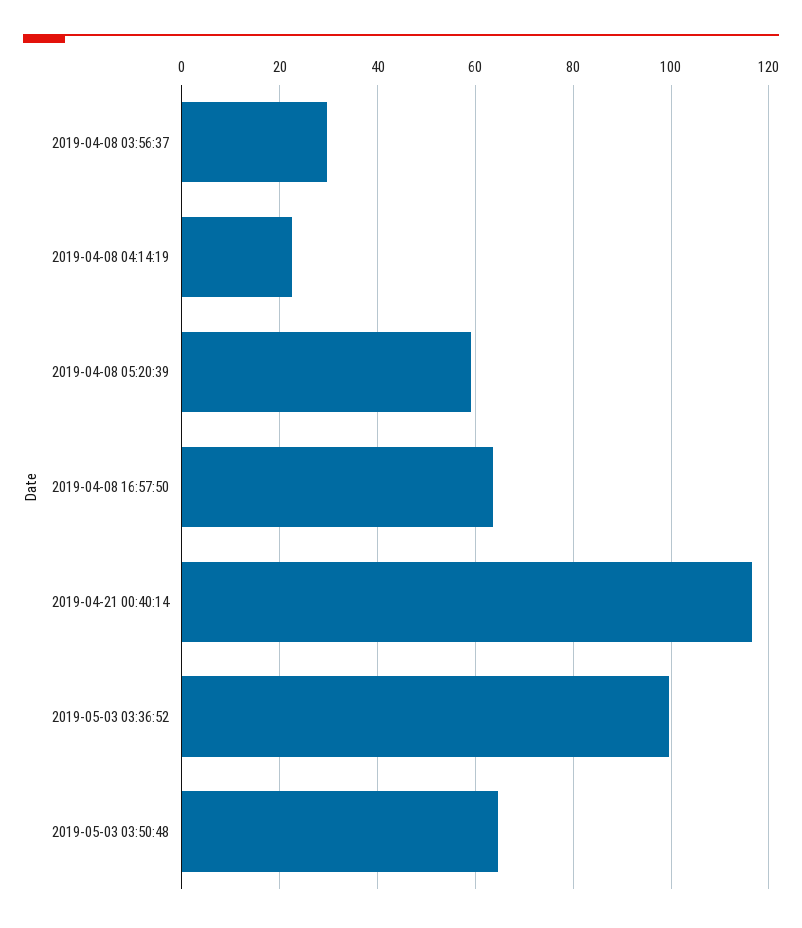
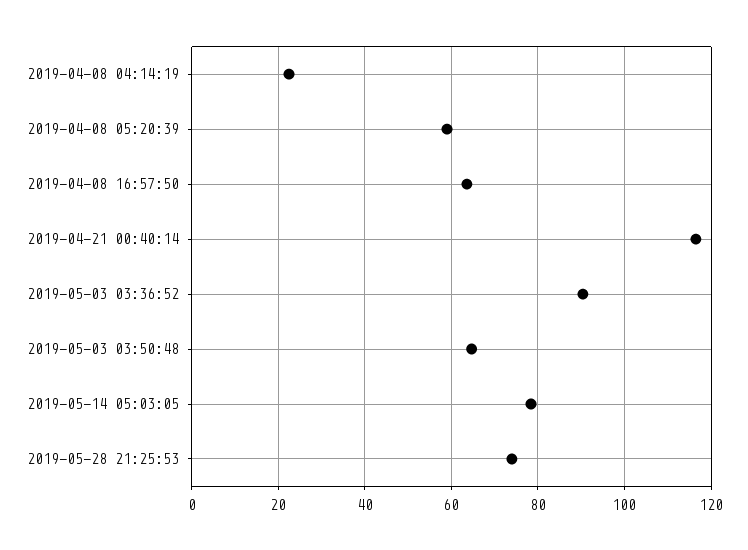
2019-04-08 03:56:37: 30 -> none
2019-05-03 03:36:52: 100 -> 90
2019-05-14 05:03:05: none -> 78
2019-05-28 21:25:53: none -> 74

